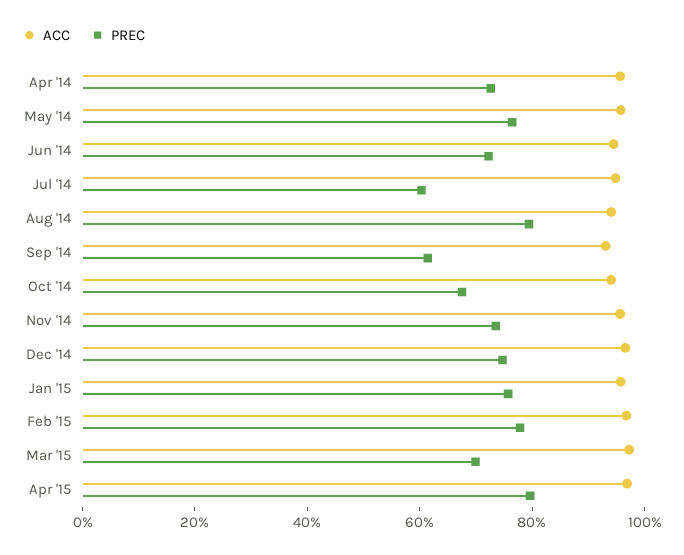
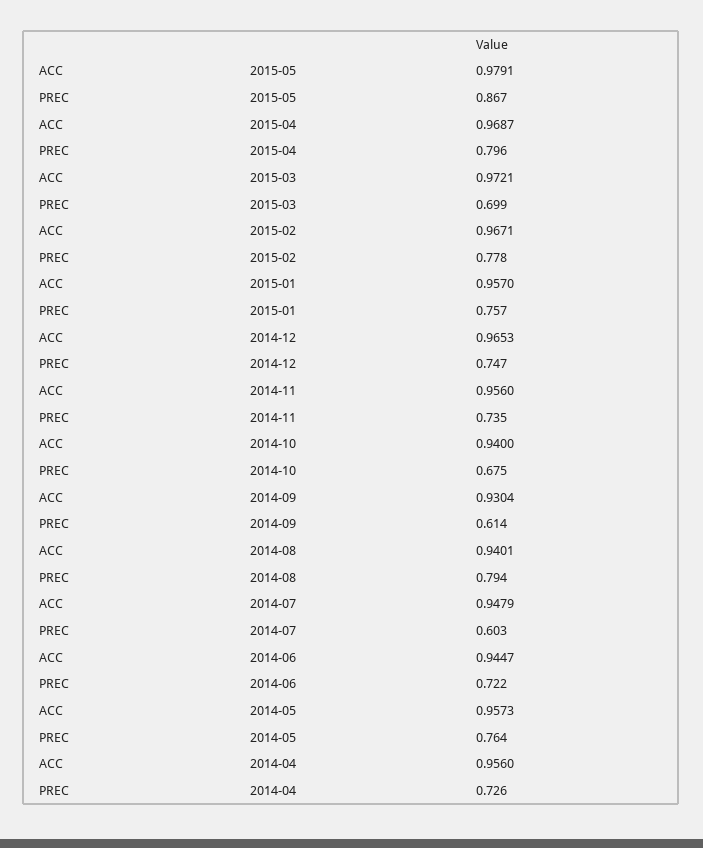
ACC, 2015-05: none -> 0.9791
PREC, 2015-05: none -> 0.867

